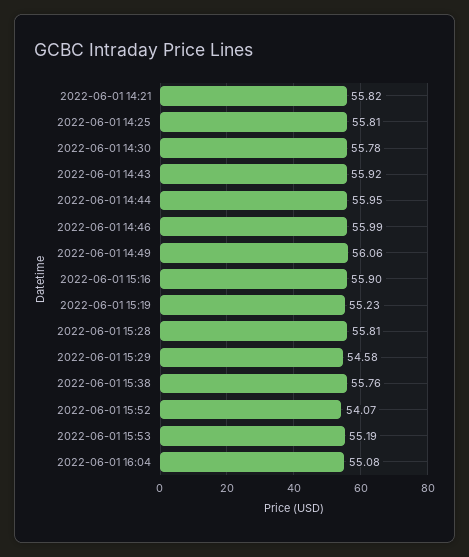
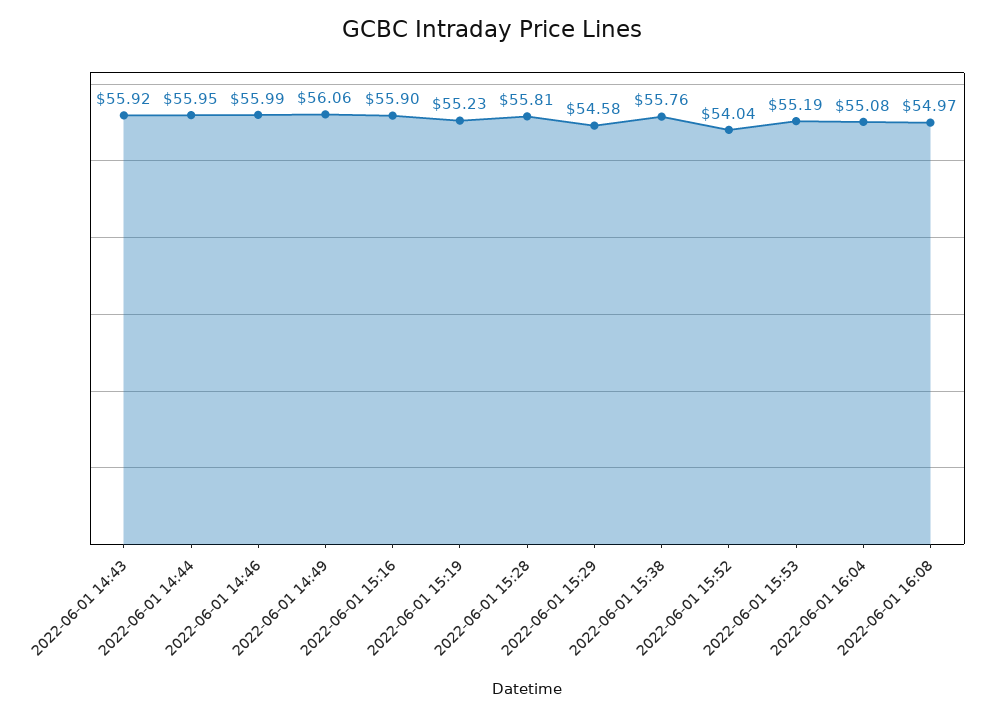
2022-06-01 14:21: 55.82 -> none
2022-06-01 14:25: 55.81 -> none
2022-06-01 14:30: 55.78 -> none
2022-06-01 15:52: 54.07 -> 54.04
2022-06-01 16:08: none -> 54.97

